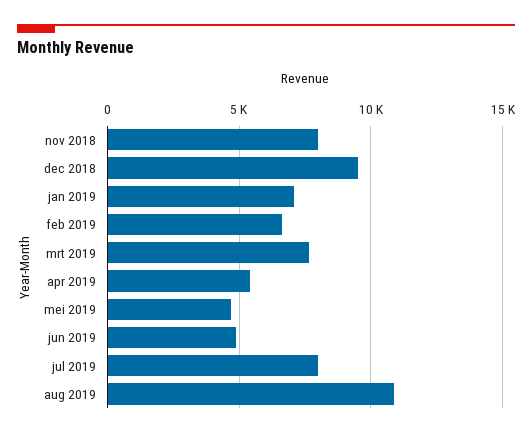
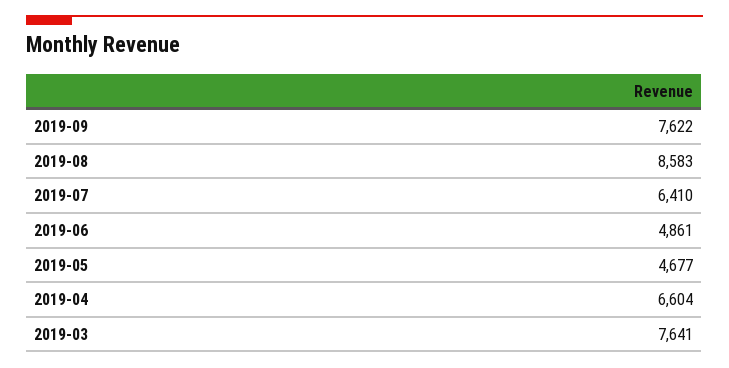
nov 2018: 8000 -> none
dec 2018: 9500 -> none
jan 2019: 7000 -> none
feb 2019: 6500 -> none
apr 2019: 5500 -> 6604
jul 2019: 8000 -> 6410
aug 2019: 11000 -> 8583
2019-09: none -> 7622

